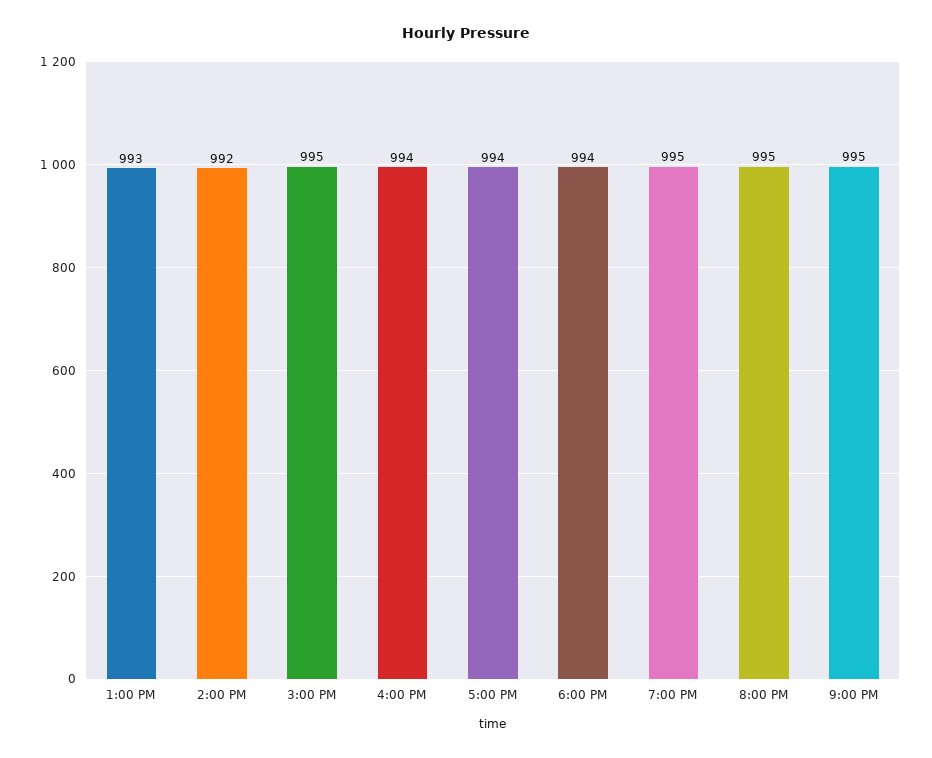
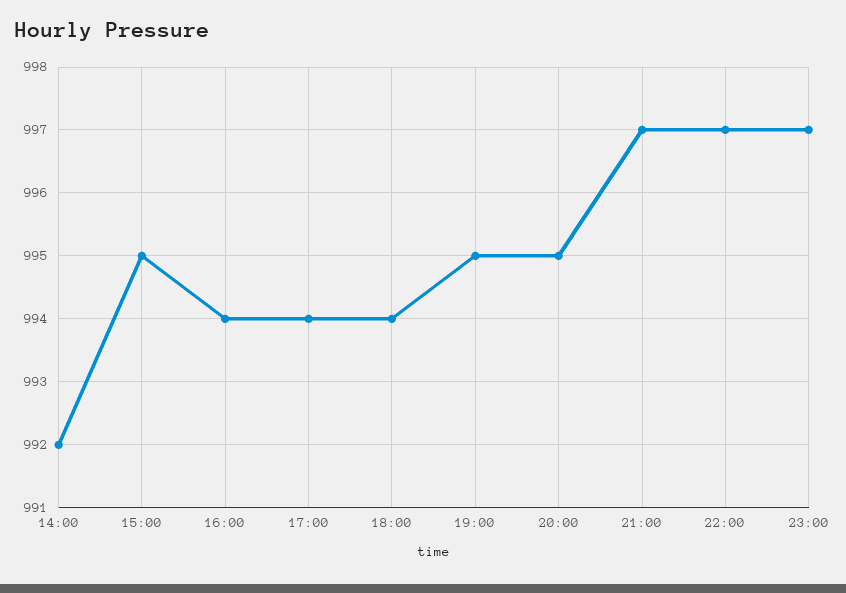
1:00 PM: 993 -> none
9:00 PM: 995 -> 997
22:00: none -> 997
23:00: none -> 997

